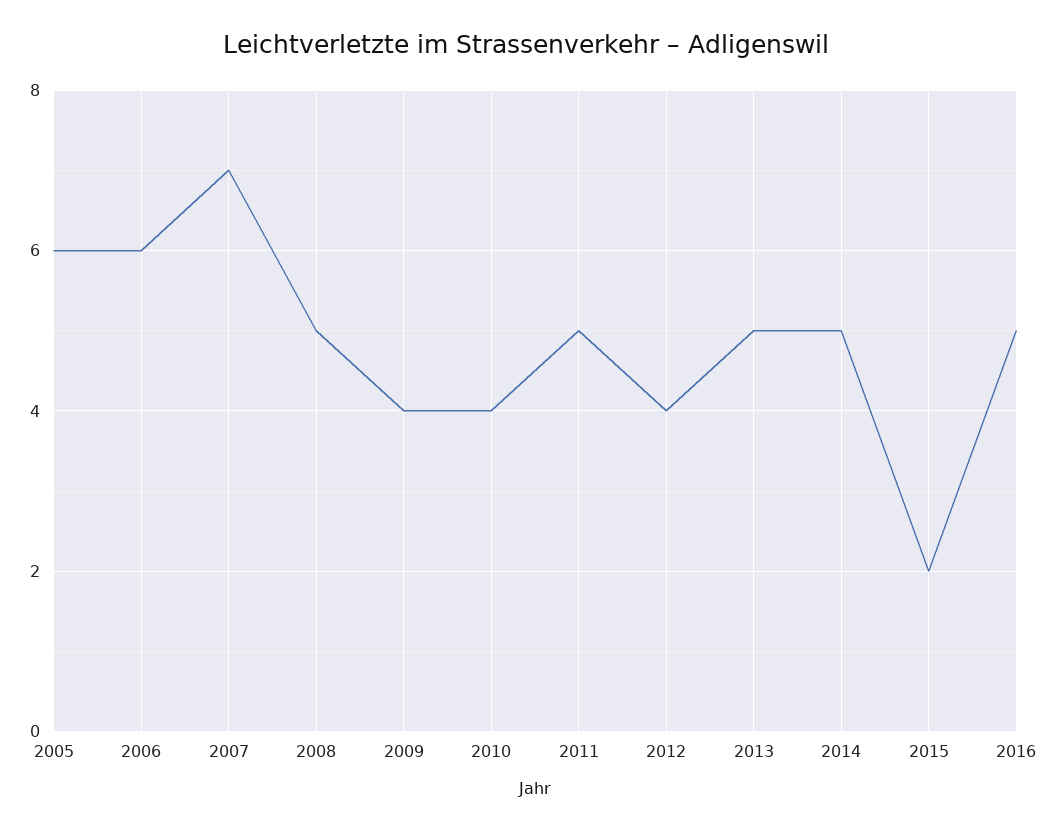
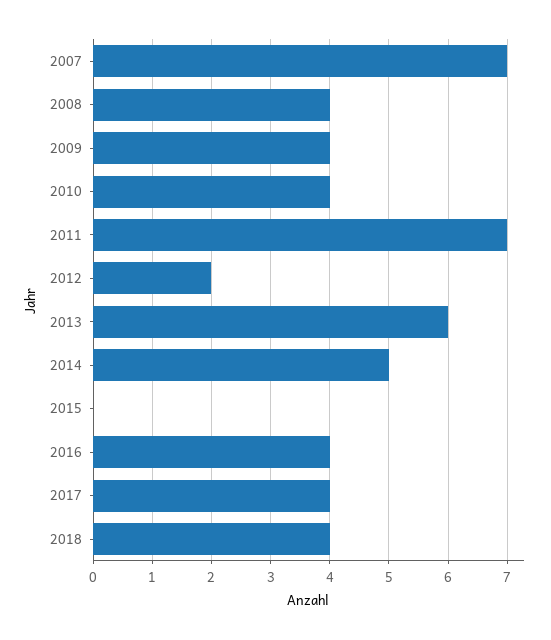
2005: 6 -> none
2006: 6 -> none
2008: 5 -> 4
2011: 5 -> 7
2012: 4 -> 2
2013: 5 -> 6
2015: 2 -> 0
2016: 5 -> 4
2017: none -> 4
2018: none -> 4

